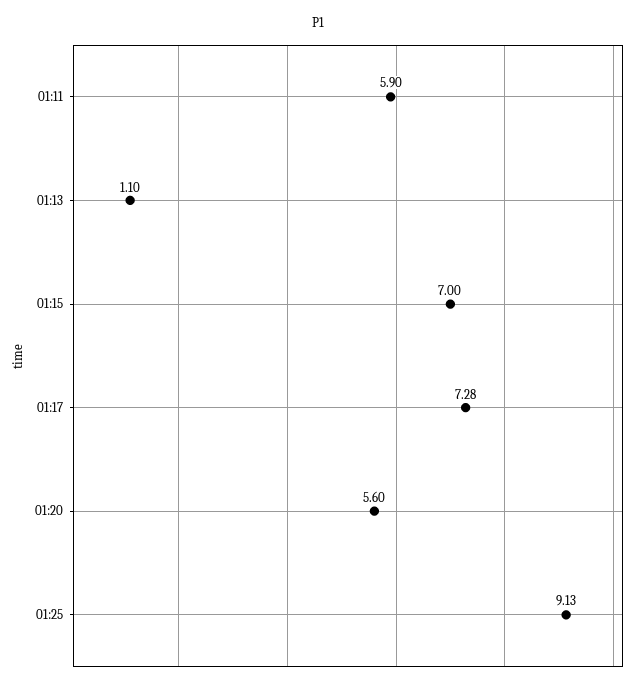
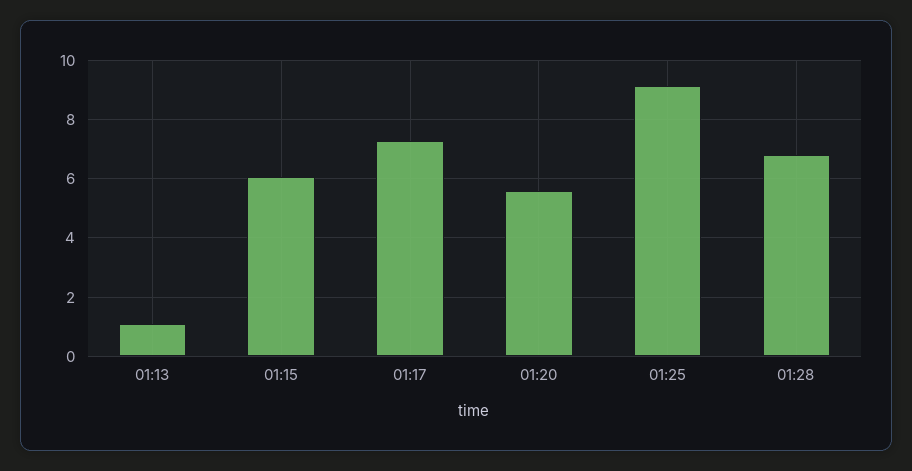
01:11: 5.9 -> none
01:15: 7 -> 6
01:28: none -> 6.75

